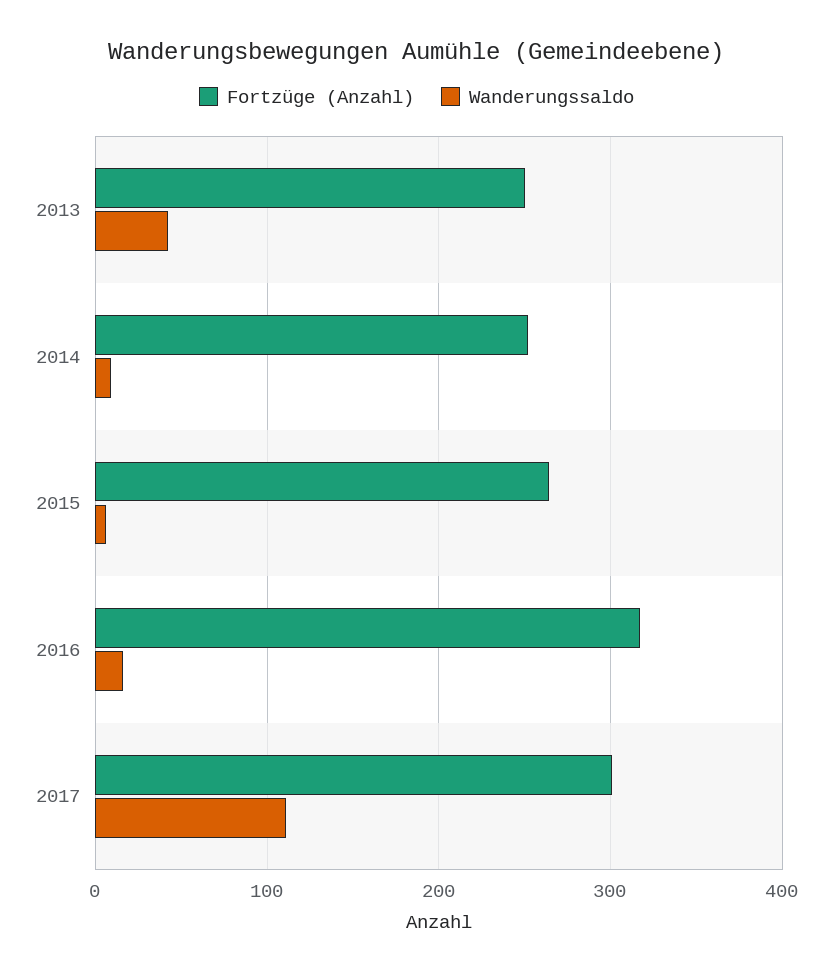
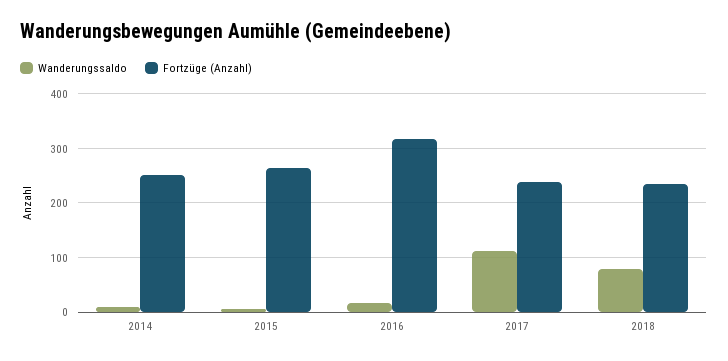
Fortzüge (Anzahl), 2013: 250 -> none
Wanderungssaldo, 2013: 40 -> none
Fortzüge (Anzahl), 2017: 300 -> 240
Wanderungssaldo, 2018: none -> 80
Fortzüge (Anzahl), 2018: none -> 240

